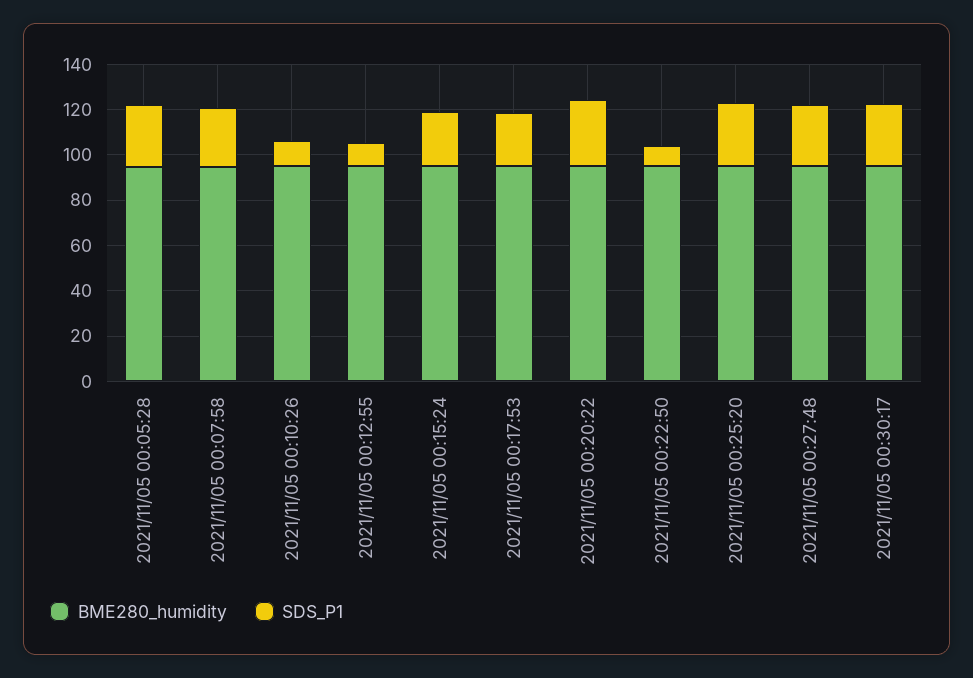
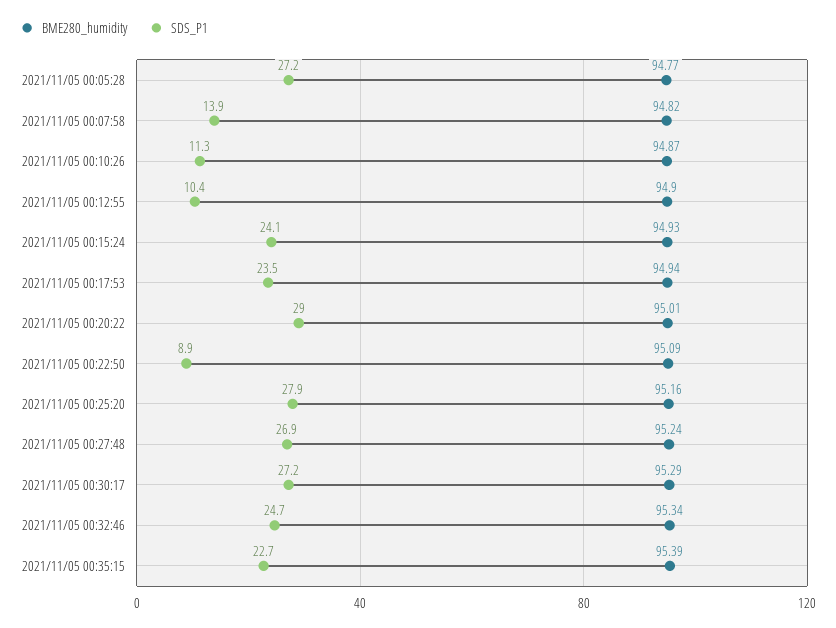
SDS_P1, 2021/11/05 00:07:58: 25 -> 13.9
BME280_humidity, 2021/11/05 00:32:46: none -> 95.34
SDS_P1, 2021/11/05 00:32:46: none -> 24.7
BME280_humidity, 2021/11/05 00:35:15: none -> 95.39
SDS_P1, 2021/11/05 00:35:15: none -> 22.7

